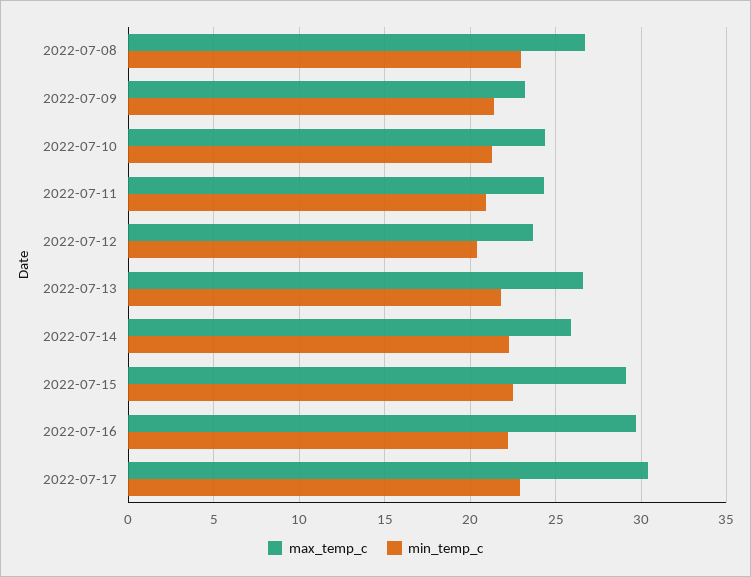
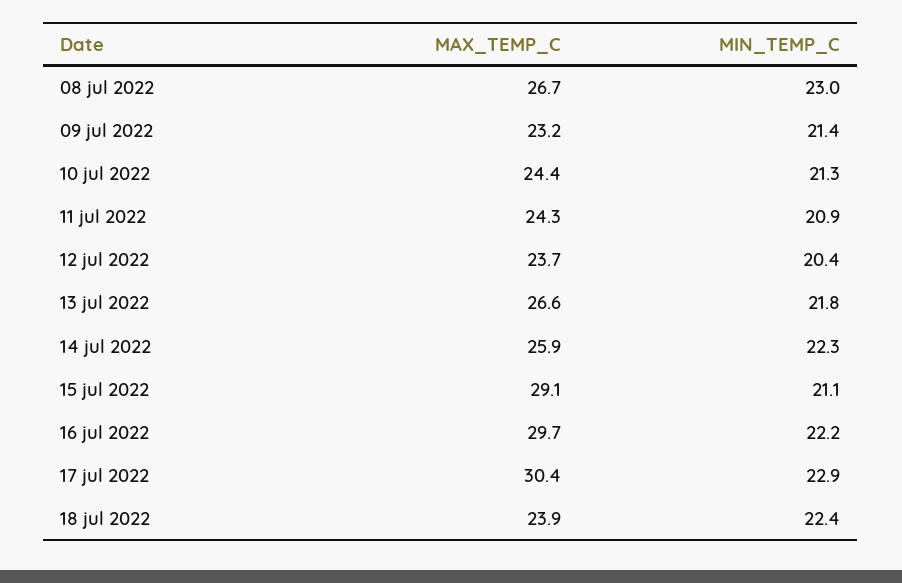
min_temp_c, 2022-07-15: 22.5 -> 21.1
max_temp_c, 18 jul 2022: none -> 23.9
min_temp_c, 18 jul 2022: none -> 22.4

